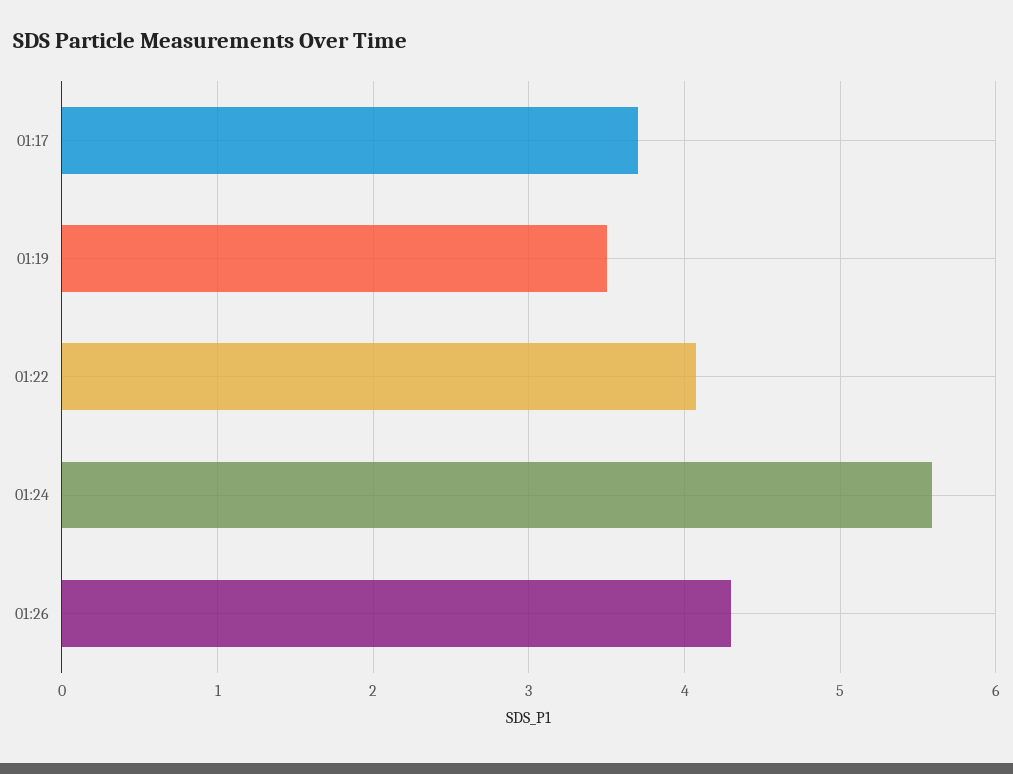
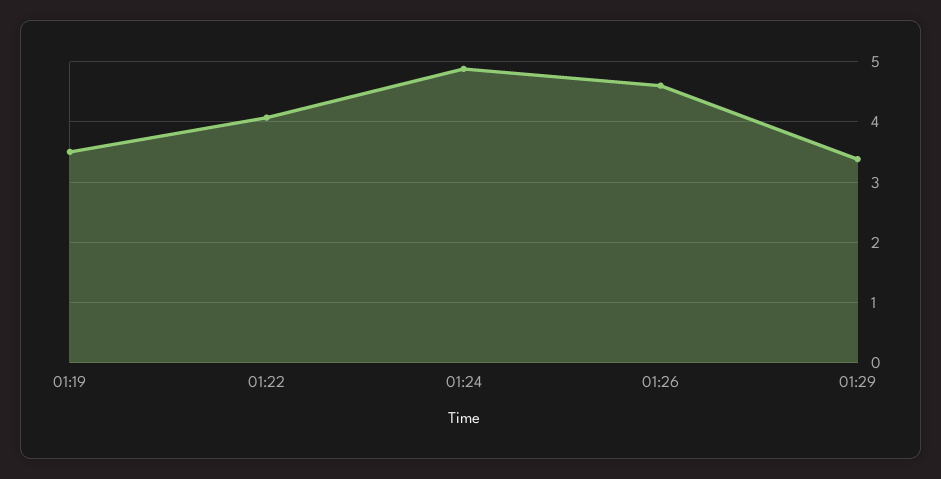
01:17: 3.7 -> none
01:24: 5.6 -> 4.9
01:26: 4.3 -> 4.6
01:29: none -> 3.4

